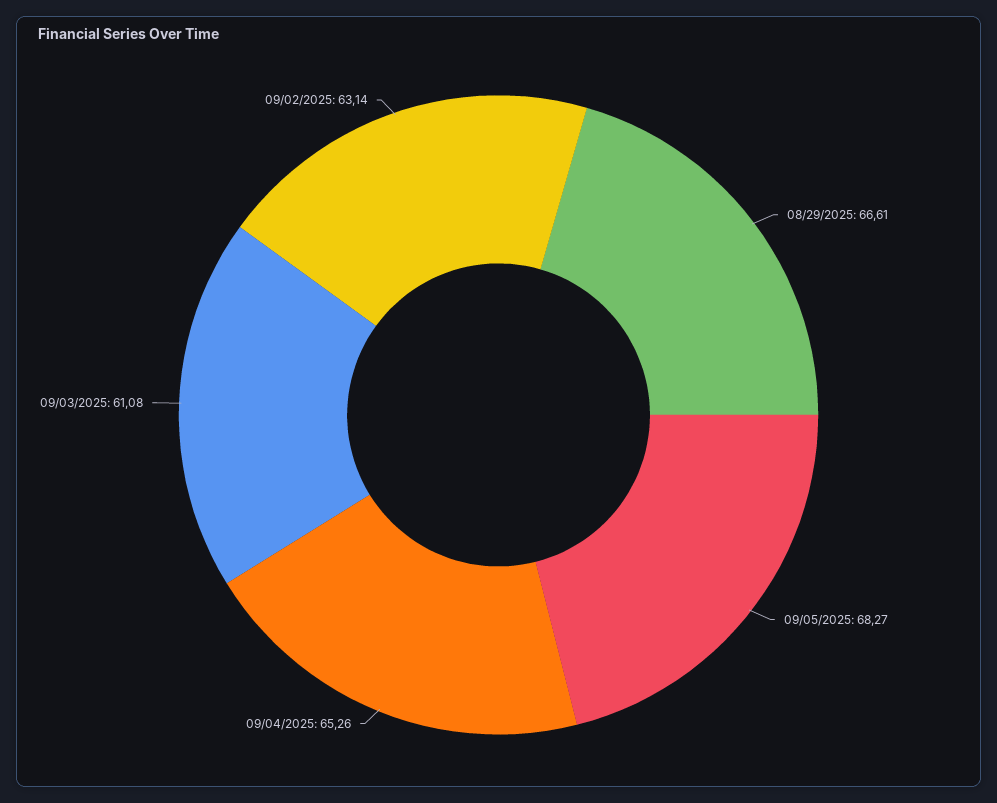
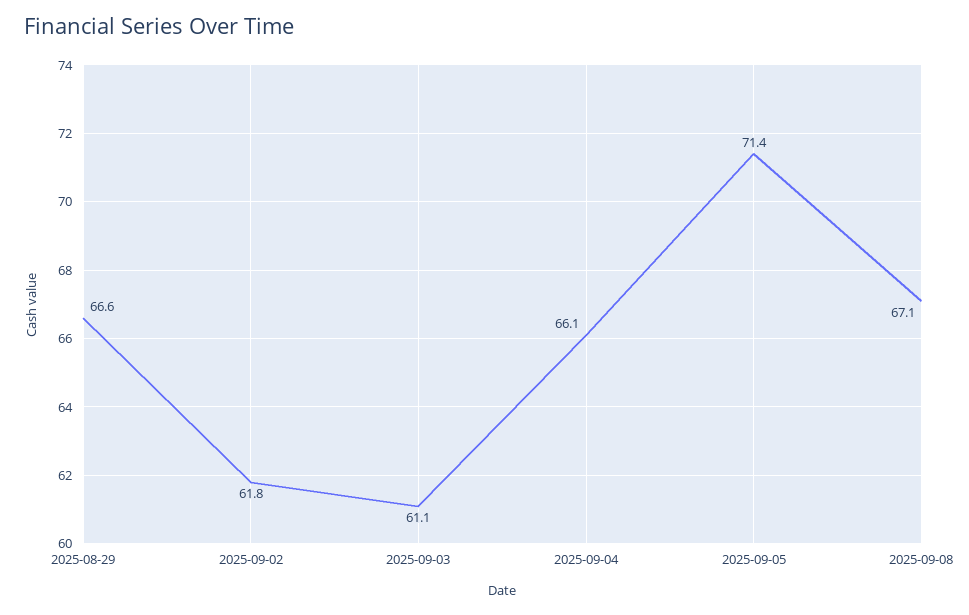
09/05/2025: 68.27 -> 71.4
09/04/2025: 65.26 -> 66.1
09/02/2025: 63.14 -> 61.8
2025-09-08: none -> 67.1

